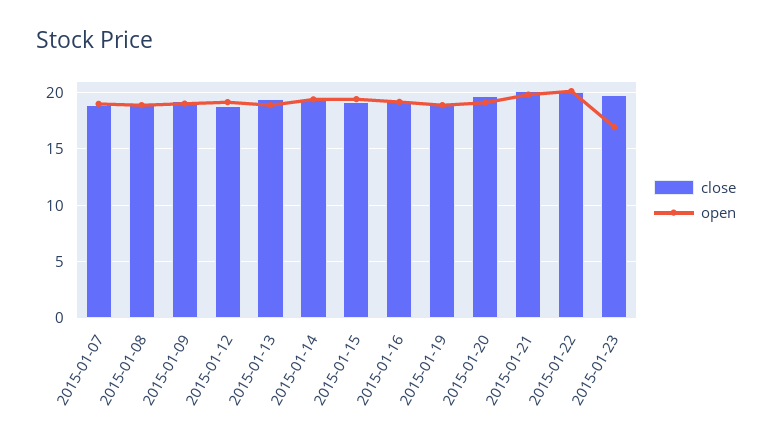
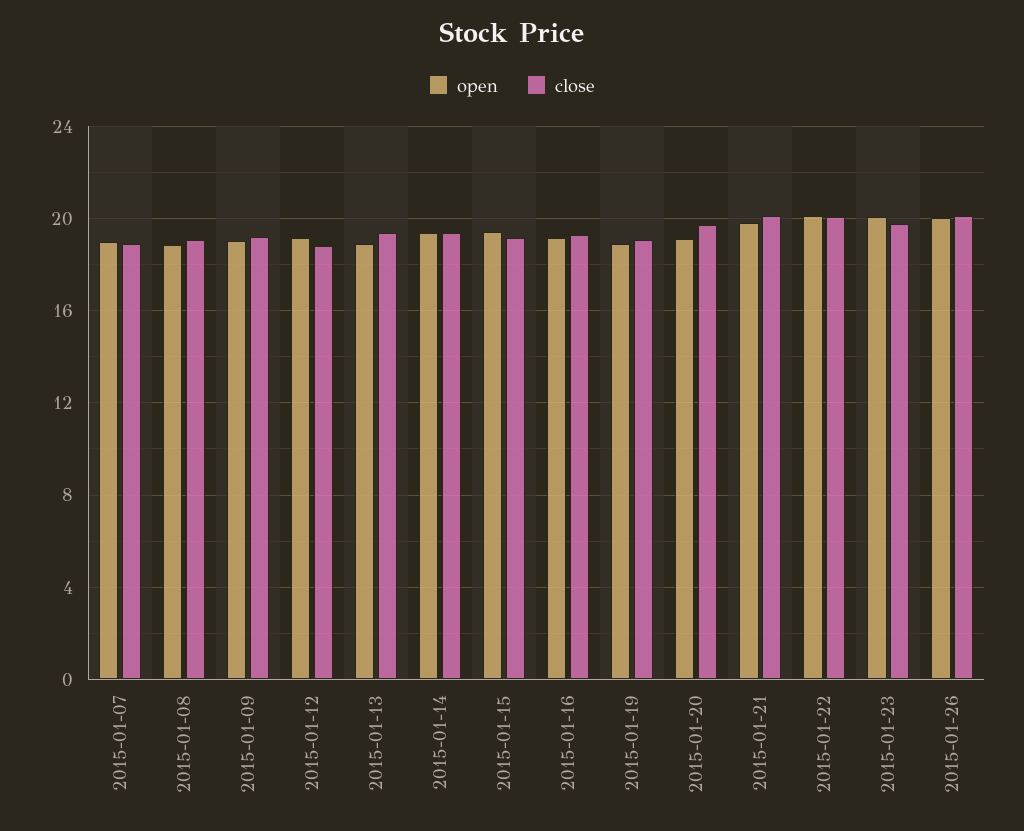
open, 2015-01-23: 17 -> 20
open, 2015-01-26: none -> 20
close, 2015-01-26: none -> 20

